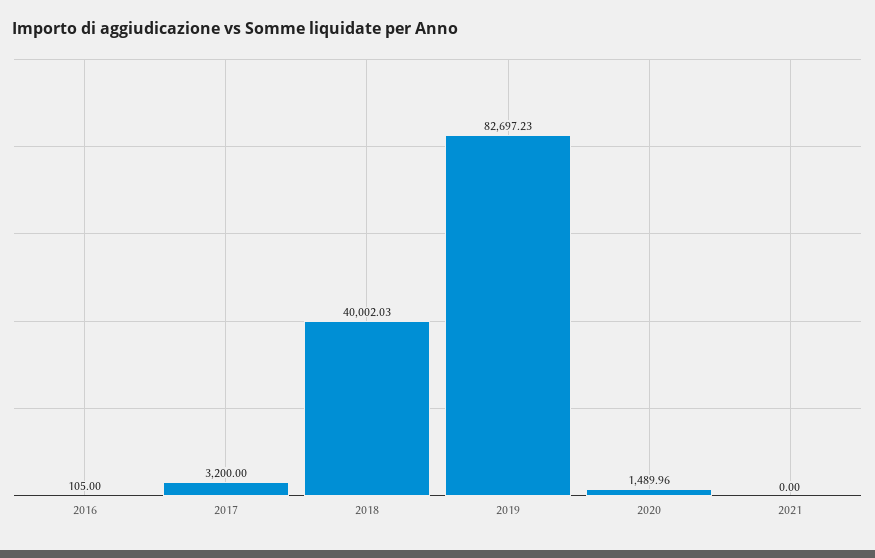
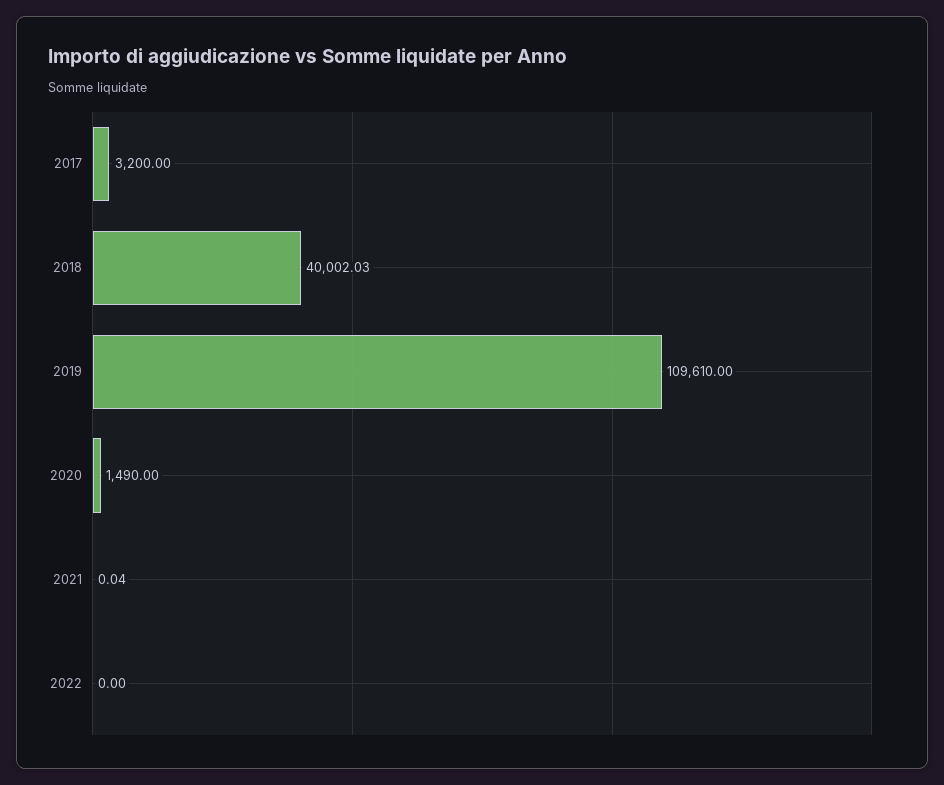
2016: 105 -> none
2019: 82697.23 -> 109610
2020: 1489.96 -> 1490
2021: 0 -> 0.04
2022: none -> 0

